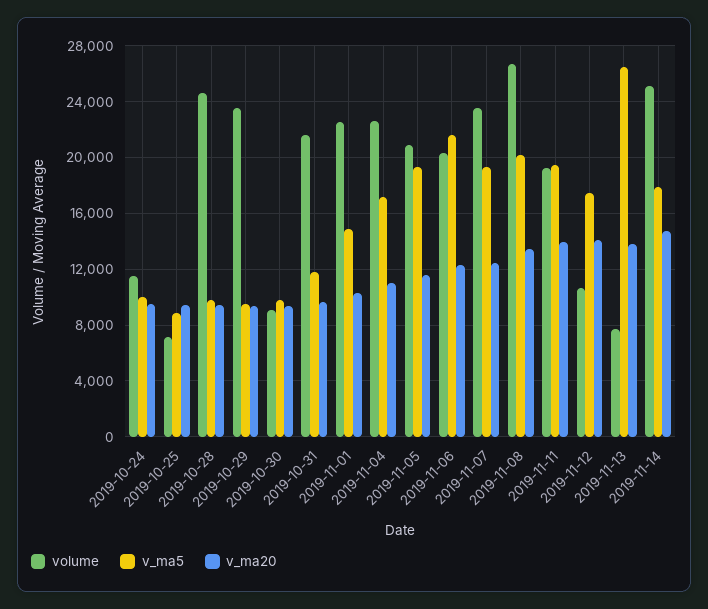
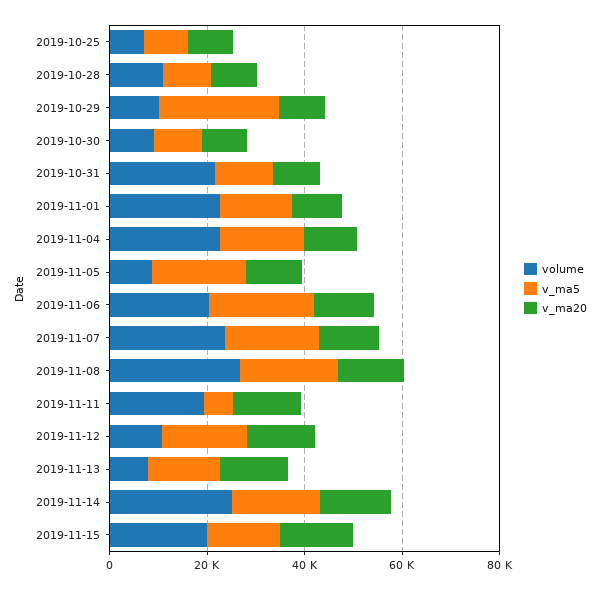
volume, 2019-10-24: 11500 -> none
v_ma5, 2019-10-24: 10000 -> none
v_ma20, 2019-10-24: 9500 -> none
volume, 2019-10-28: 24500 -> 10000
volume, 2019-10-29: 23500 -> 10000
v_ma5, 2019-10-29: 9500 -> 25000
volume, 2019-11-05: 21000 -> 10000
v_ma5, 2019-11-11: 19500 -> 5000
v_ma5, 2019-11-13: 26500 -> 15000
volume, 2019-11-15: none -> 20000
v_ma5, 2019-11-15: none -> 15000
v_ma20, 2019-11-15: none -> 15000

